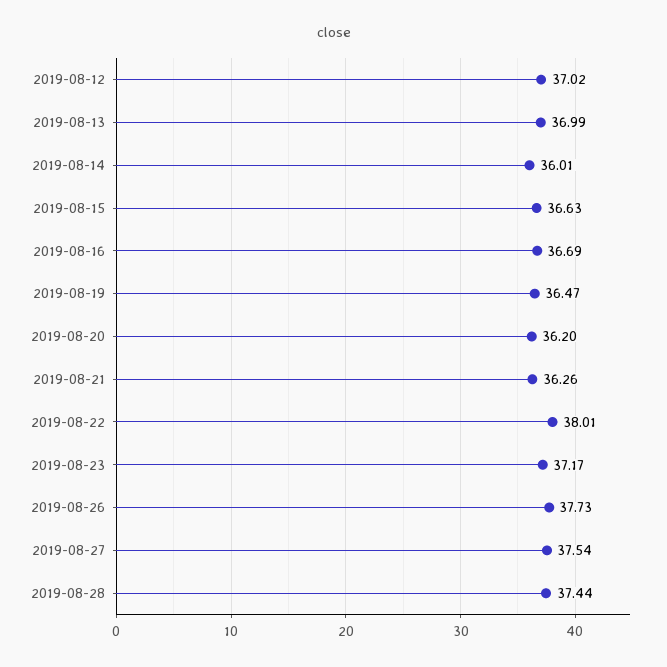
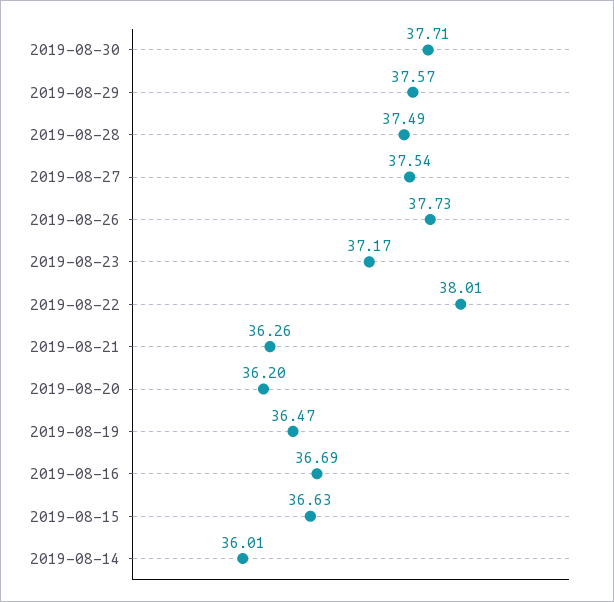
2019-08-12: 37.02 -> none
2019-08-13: 36.99 -> none
2019-08-28: 37.44 -> 37.49
2019-08-30: none -> 37.71
2019-08-29: none -> 37.57

